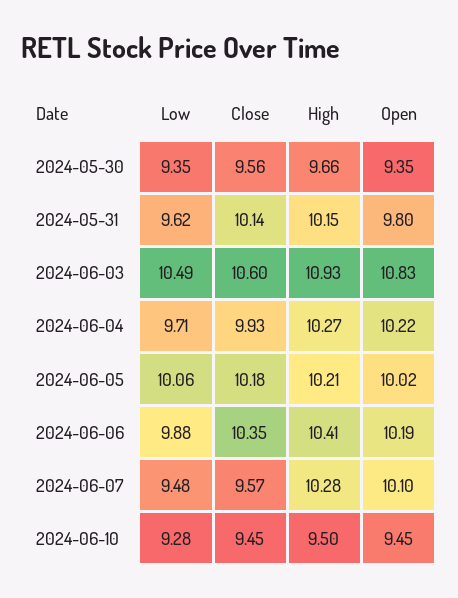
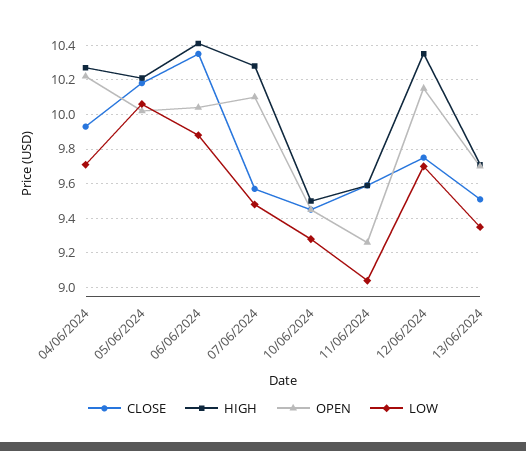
Low, 2024-05-30: 9.35 -> none
Close, 2024-05-30: 9.56 -> none
High, 2024-05-30: 9.66 -> none
Open, 2024-05-30: 9.35 -> none
Low, 2024-05-31: 9.62 -> none
Close, 2024-05-31: 10.14 -> none
High, 2024-05-31: 10.15 -> none
Open, 2024-05-31: 9.8 -> none
Low, 2024-06-03: 10.49 -> none
Close, 2024-06-03: 10.6 -> none
High, 2024-06-03: 10.93 -> none
Open, 2024-06-03: 10.83 -> none
Open, 2024-06-06: 10.19 -> 10.05
Close, 11/06/2024: none -> 9.6
High, 11/06/2024: none -> 9.6
Open, 11/06/2024: none -> 9.25
Low, 11/06/2024: none -> 9.05
Close, 12/06/2024: none -> 9.75
High, 12/06/2024: none -> 10.35
Open, 12/06/2024: none -> 10.15
Low, 12/06/2024: none -> 9.7
Close, 13/06/2024: none -> 9.5
High, 13/06/2024: none -> 9.7
Open, 13/06/2024: none -> 9.7
Low, 13/06/2024: none -> 9.35

